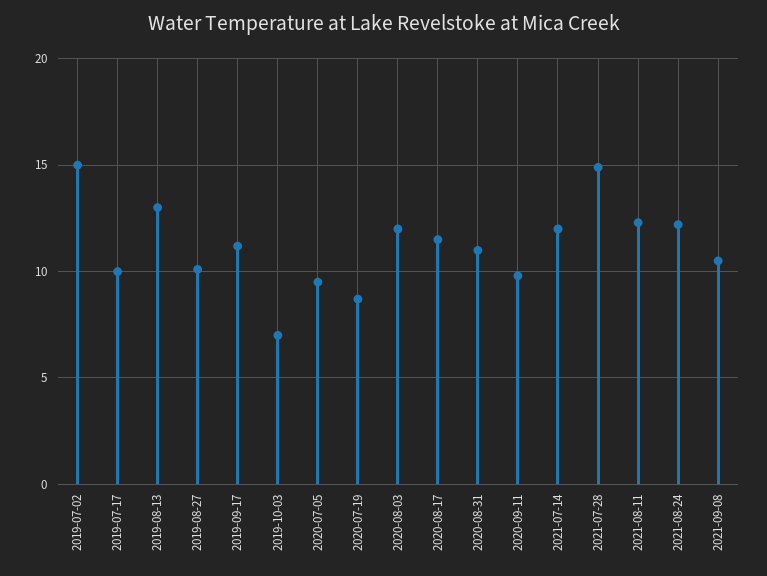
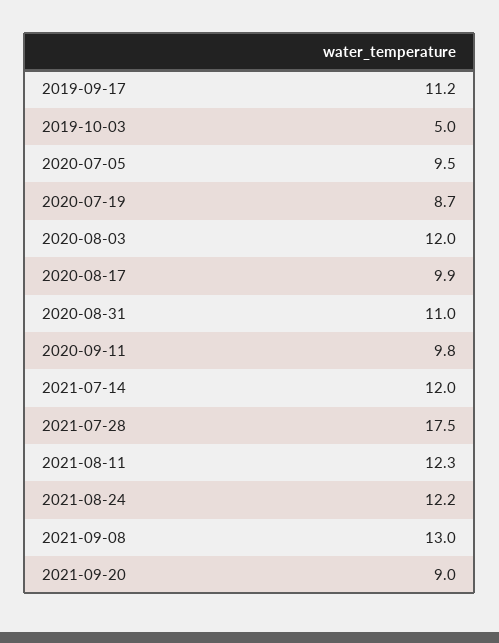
2019-07-02: 15 -> none
2019-07-17: 10 -> none
2019-08-13: 13 -> none
2019-08-27: 10 -> none
2019-10-03: 7 -> 5
2020-08-17: 11.5 -> 9.9
2021-07-28: 15 -> 17.5
2021-09-08: 10.5 -> 13
2021-09-20: none -> 9

